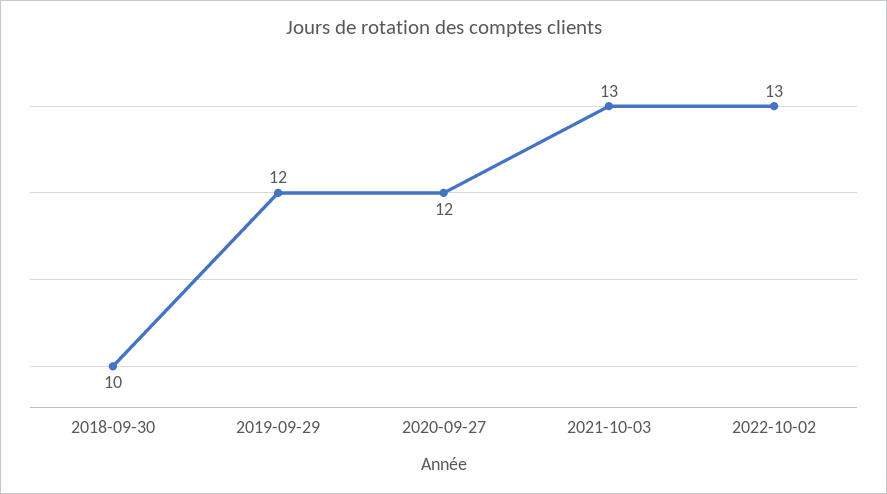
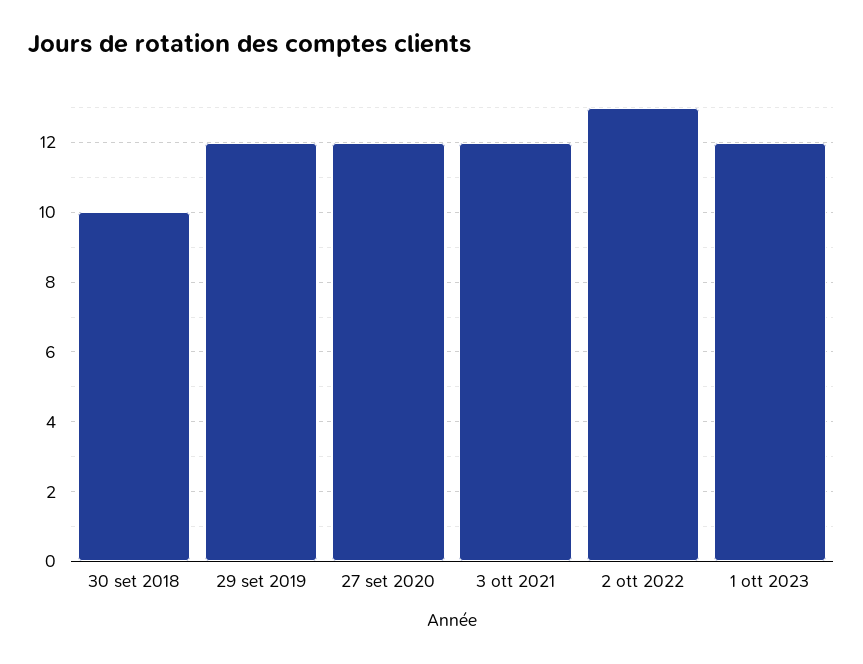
2021-10-03: 13 -> 12
1 ott 2023: none -> 12

